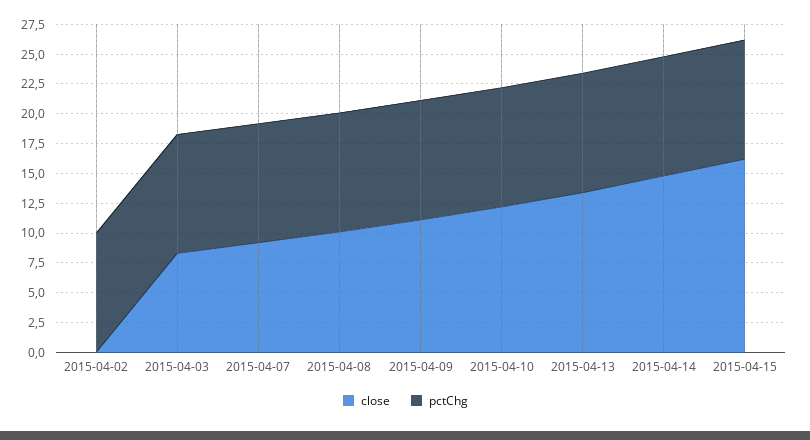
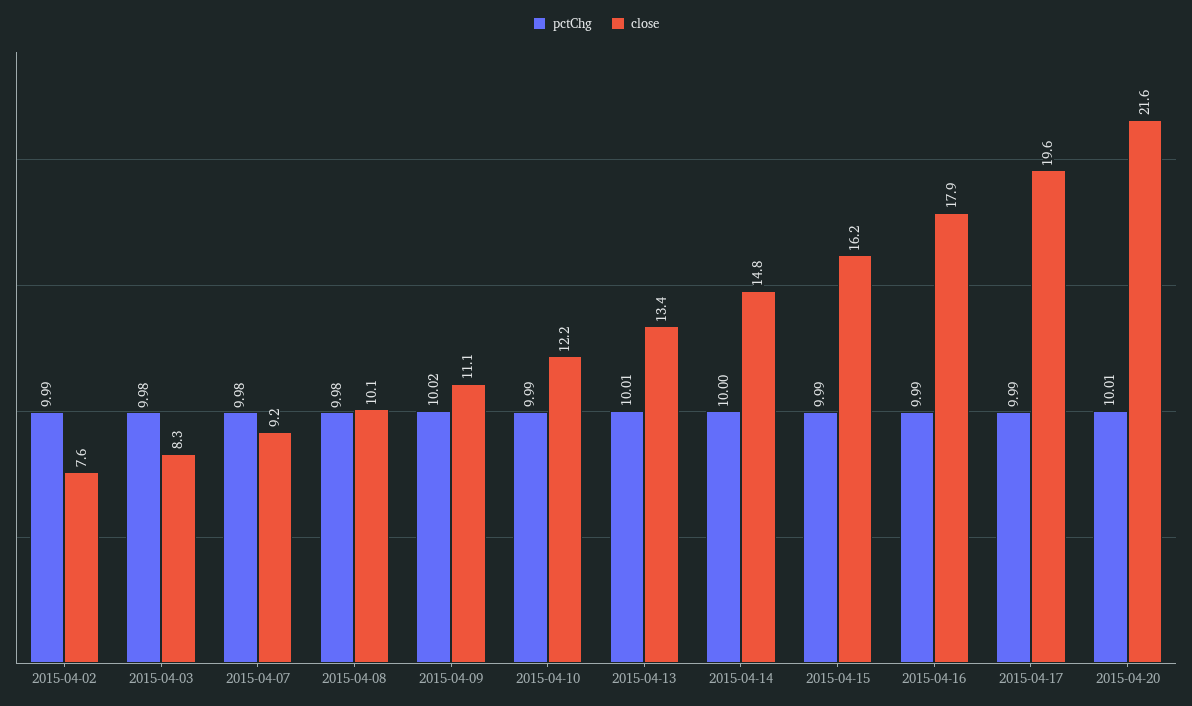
close, 2015-04-02: 0 -> 7.6
pctChg, 2015-04-16: none -> 9.99
close, 2015-04-16: none -> 17.9
pctChg, 2015-04-17: none -> 9.99
close, 2015-04-17: none -> 19.6
pctChg, 2015-04-20: none -> 10.01
close, 2015-04-20: none -> 21.6

